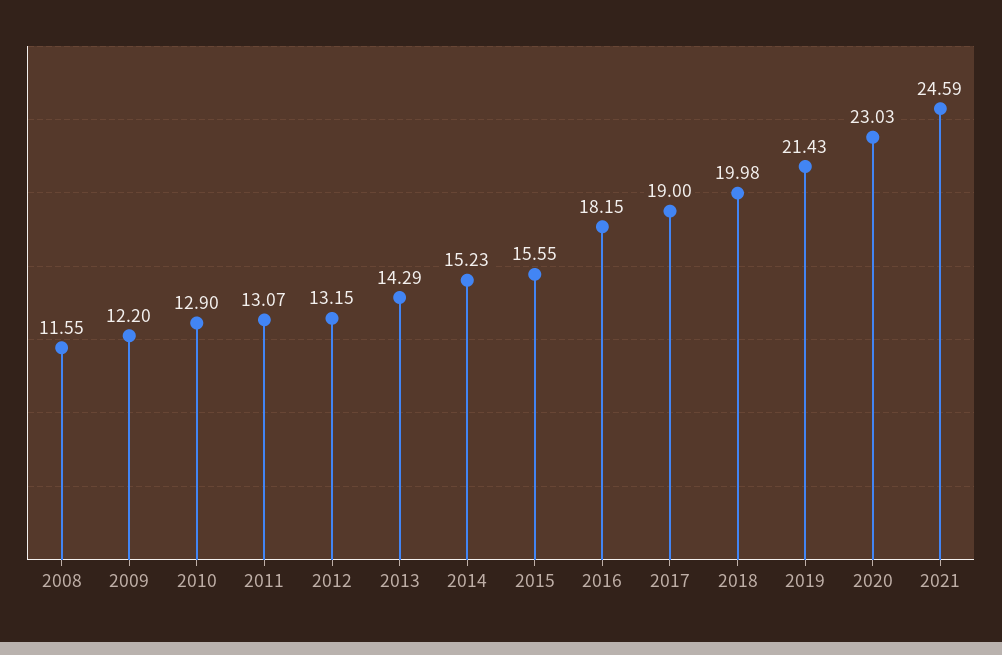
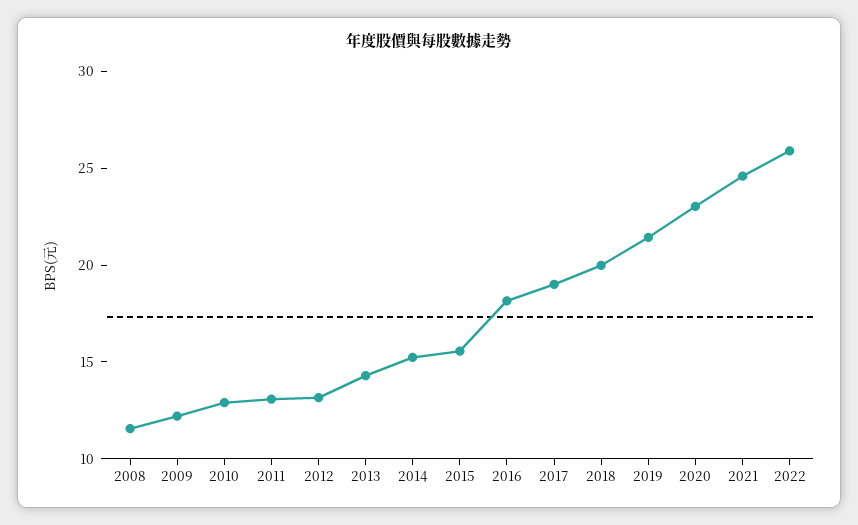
2022: none -> 26

